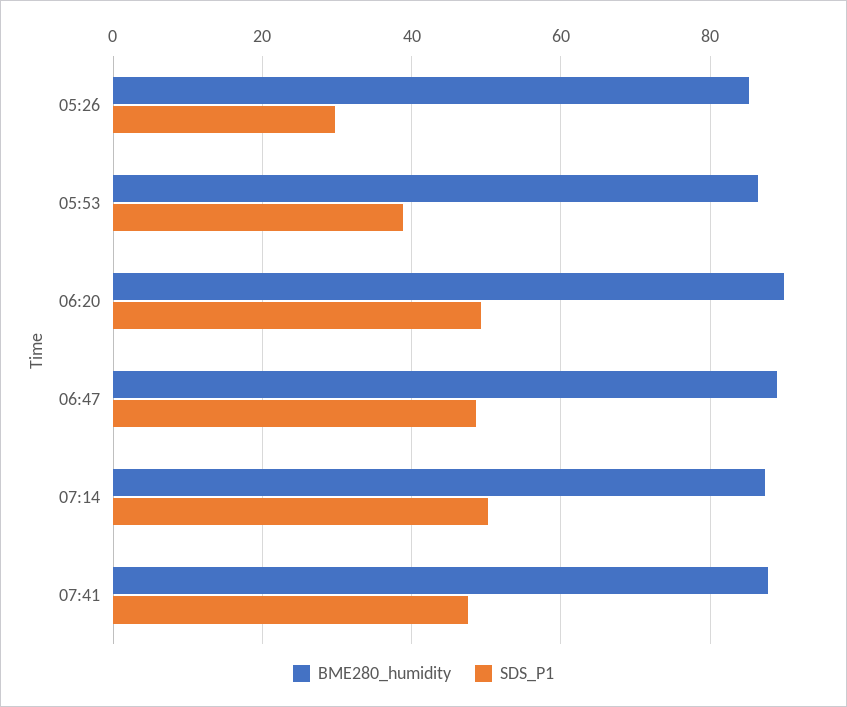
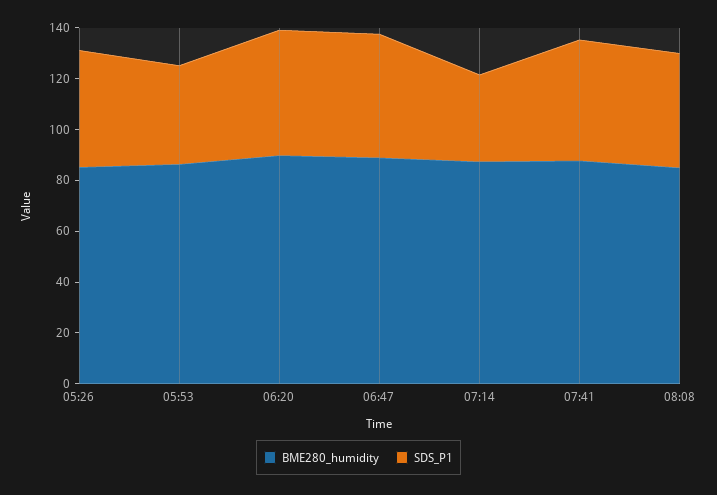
SDS_P1, 05:26: 30 -> 45
SDS_P1, 07:14: 50 -> 35
BME280_humidity, 08:08: none -> 85
SDS_P1, 08:08: none -> 45

